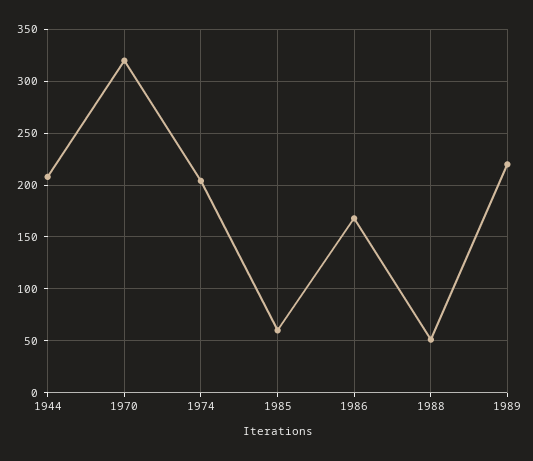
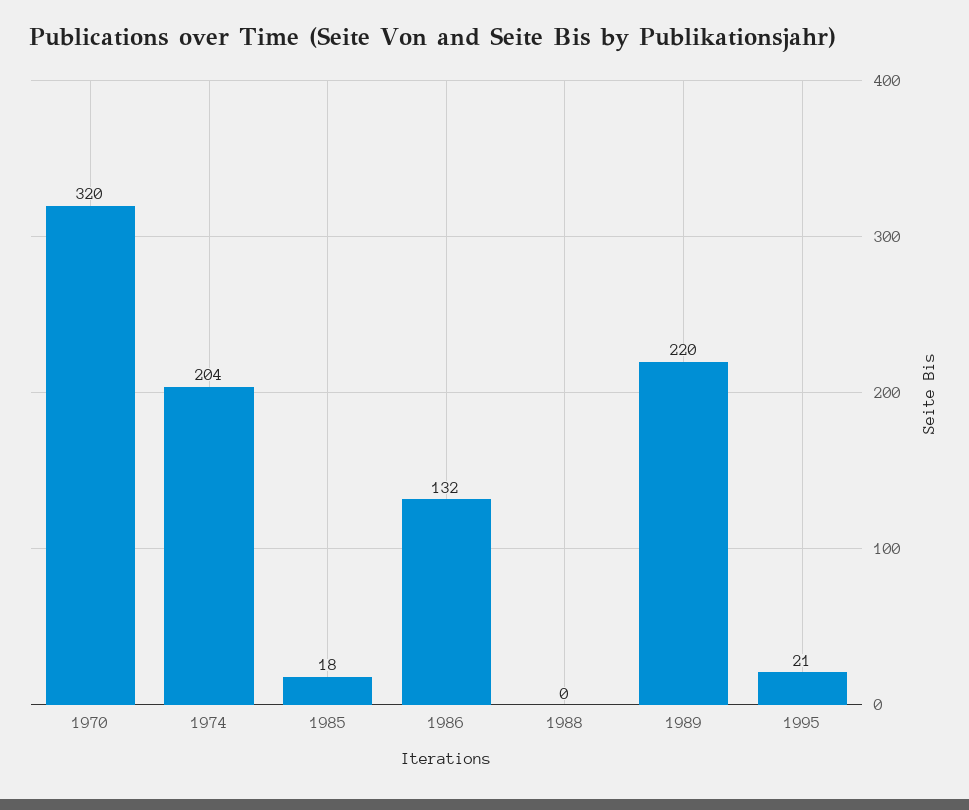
1944: 210 -> none
1985: 60 -> 18
1986: 170 -> 132
1988: 50 -> 0
1995: none -> 21

